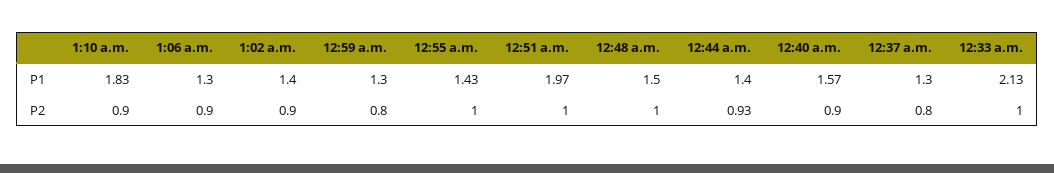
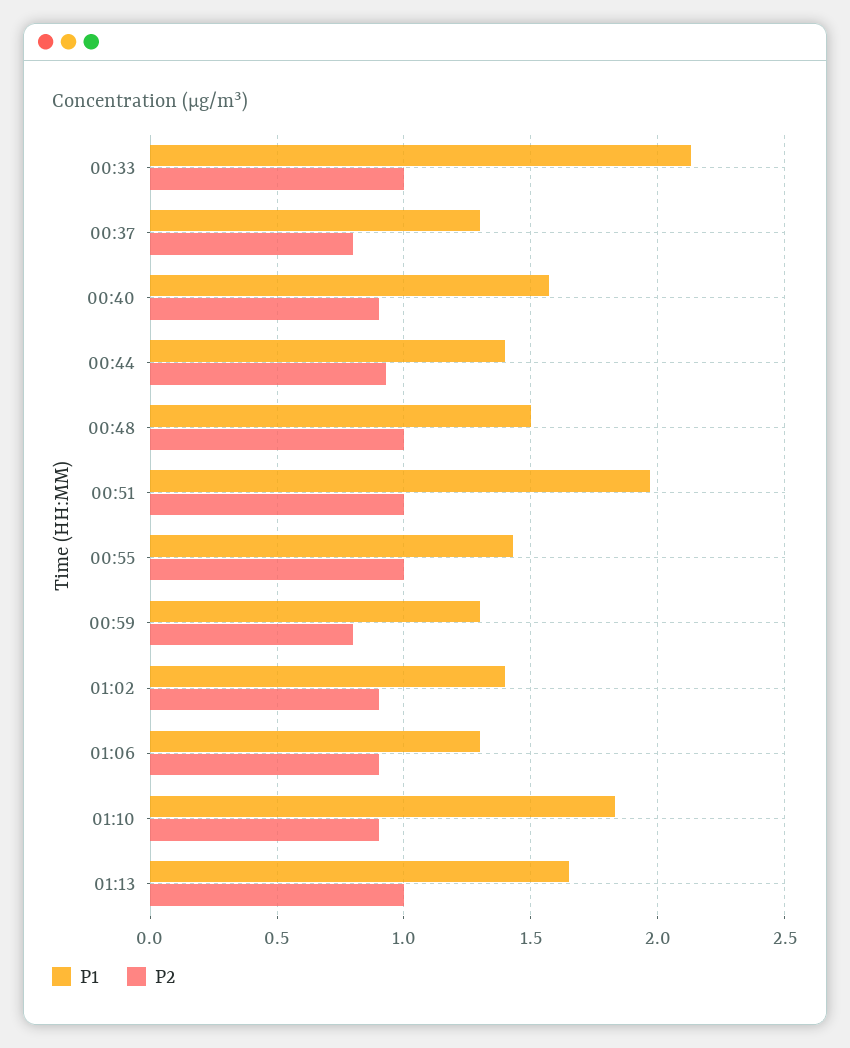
P1, 01:13: none -> 1.65
P2, 01:13: none -> 1

